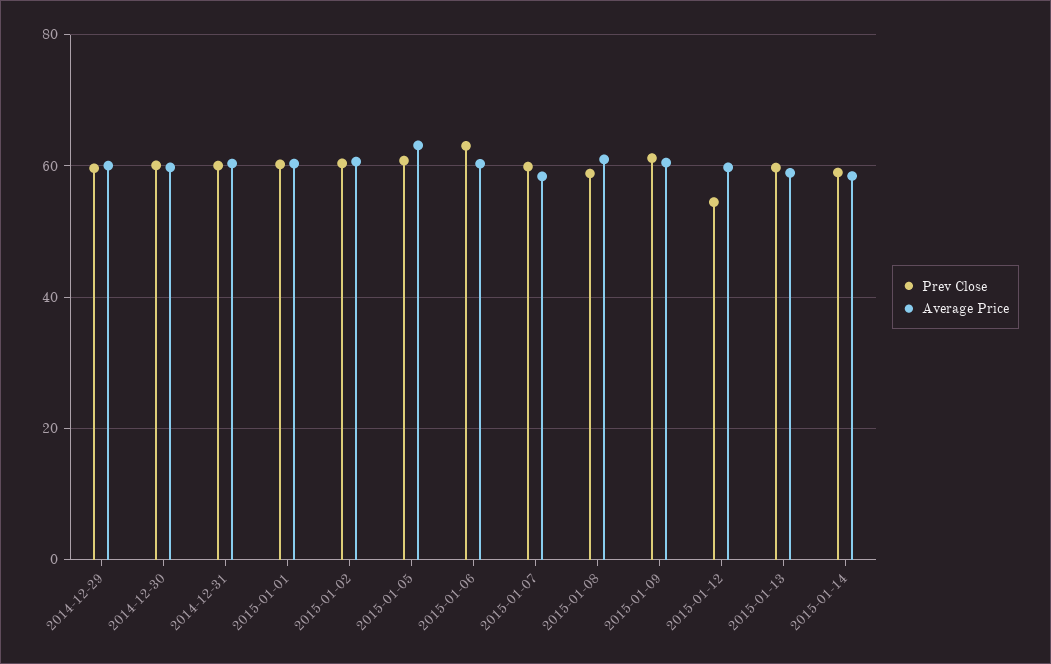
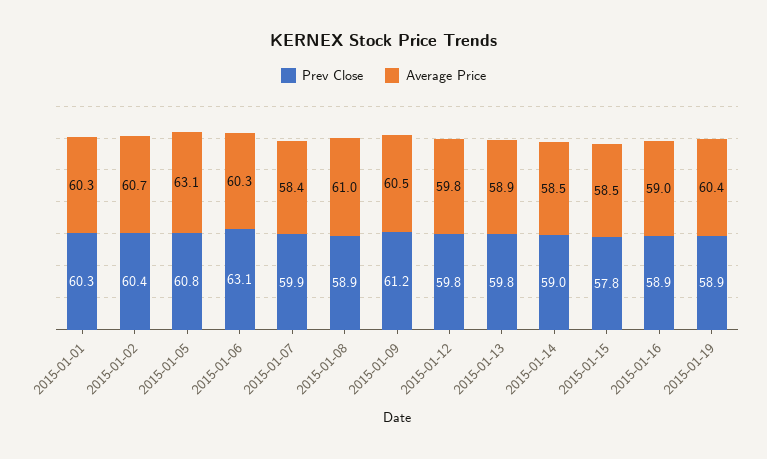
Prev Close, 2014-12-29: 60 -> none
Average Price, 2014-12-29: 60 -> none
Prev Close, 2014-12-30: 60 -> none
Average Price, 2014-12-30: 60 -> none
Prev Close, 2014-12-31: 60 -> none
Average Price, 2014-12-31: 60 -> none
Prev Close, 2015-01-12: 54 -> 59.8
Prev Close, 2015-01-15: none -> 57.8
Average Price, 2015-01-15: none -> 58.5
Prev Close, 2015-01-16: none -> 58.9
Average Price, 2015-01-16: none -> 59
Prev Close, 2015-01-19: none -> 58.9
Average Price, 2015-01-19: none -> 60.4

